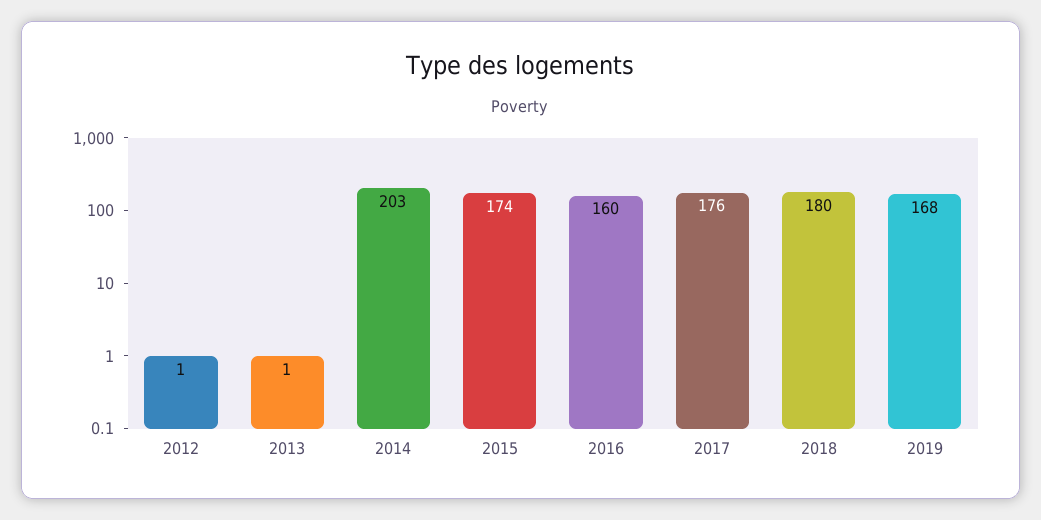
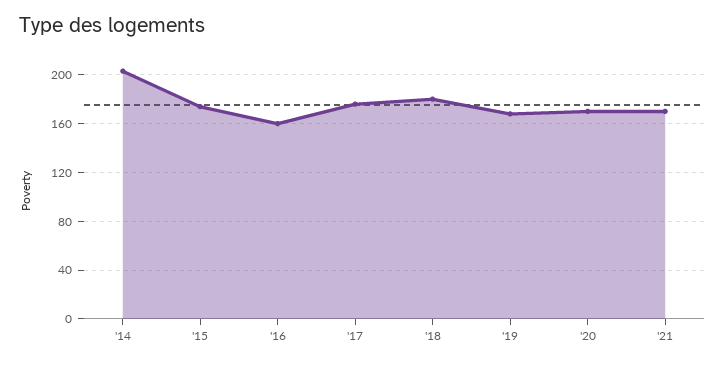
2012: 1 -> none
2013: 1 -> none
'20: none -> 170
'21: none -> 170

